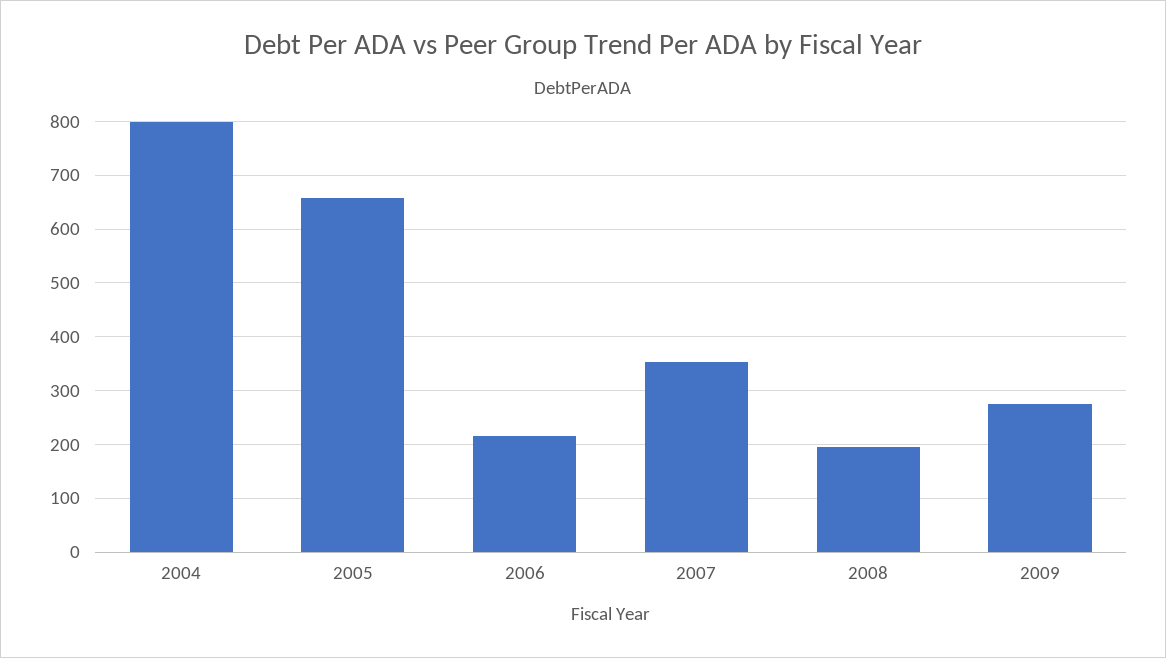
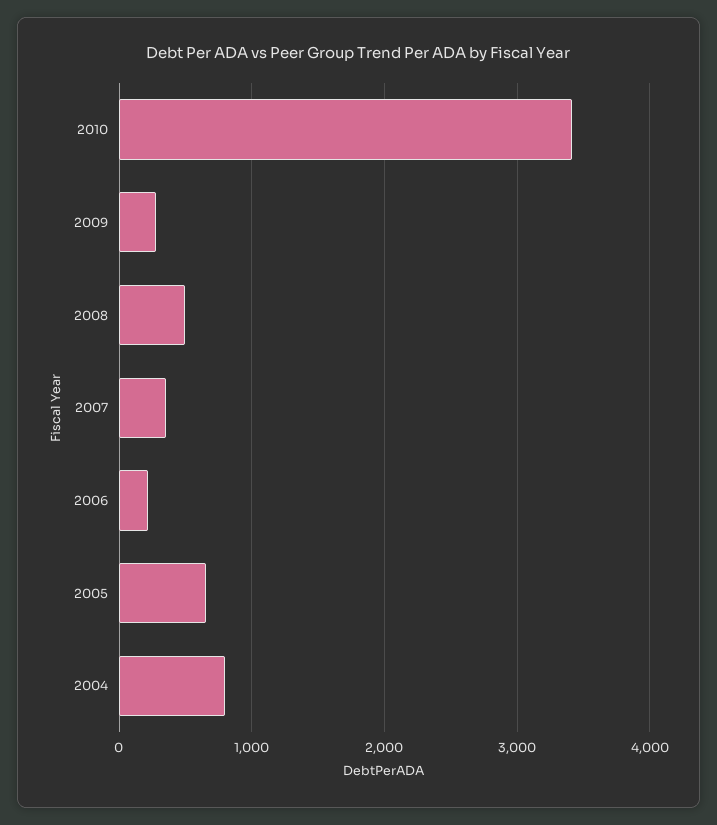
2008: 200 -> 500
2010: none -> 3400

